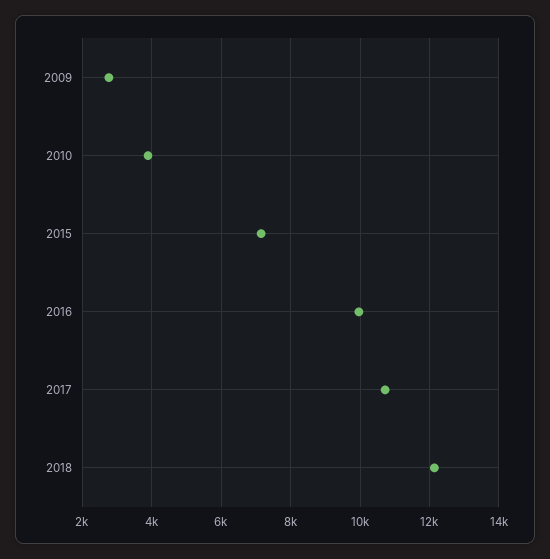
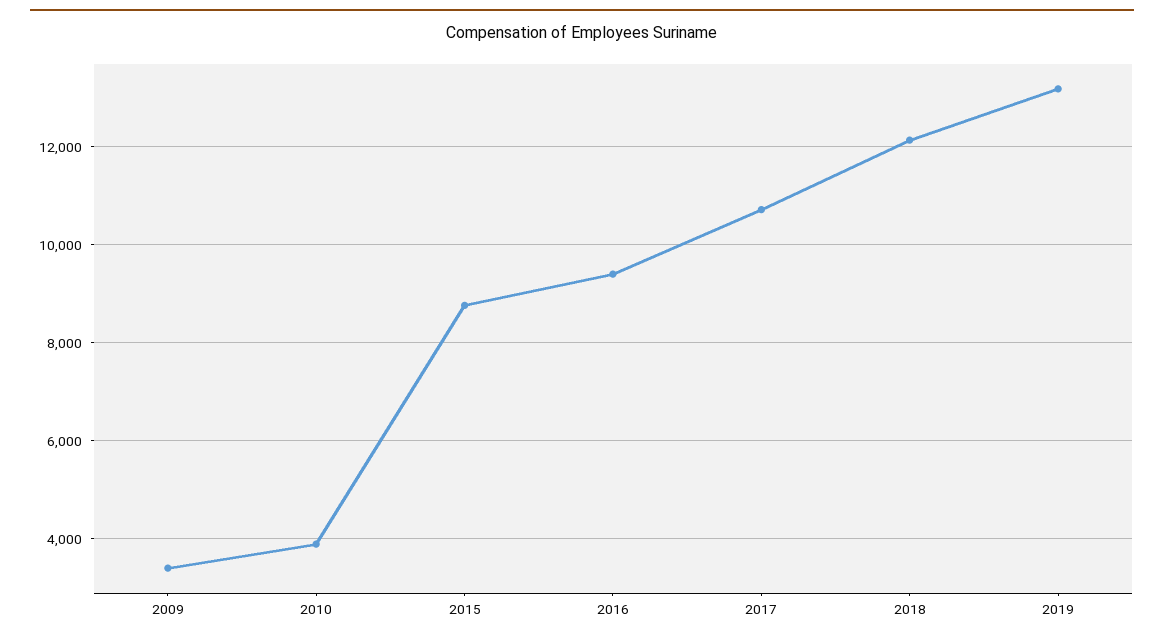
2009: 2800 -> 3400
2015: 7200 -> 8800
2016: 10000 -> 9400
2019: none -> 13200

